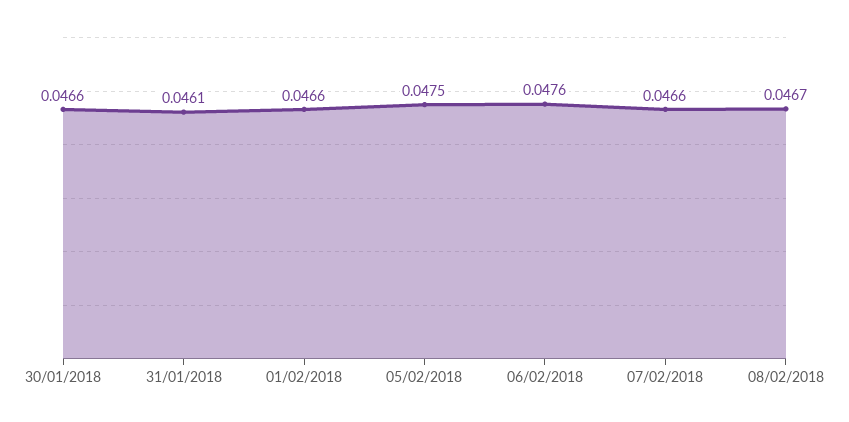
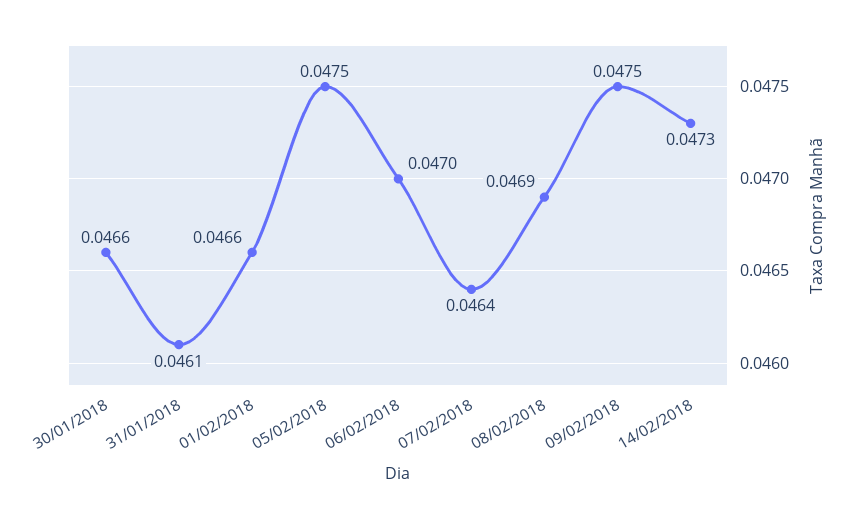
06/02/2018: 0.0476 -> 0.047
07/02/2018: 0.0466 -> 0.0464
08/02/2018: 0.0467 -> 0.0469
09/02/2018: none -> 0.0475
14/02/2018: none -> 0.0473

